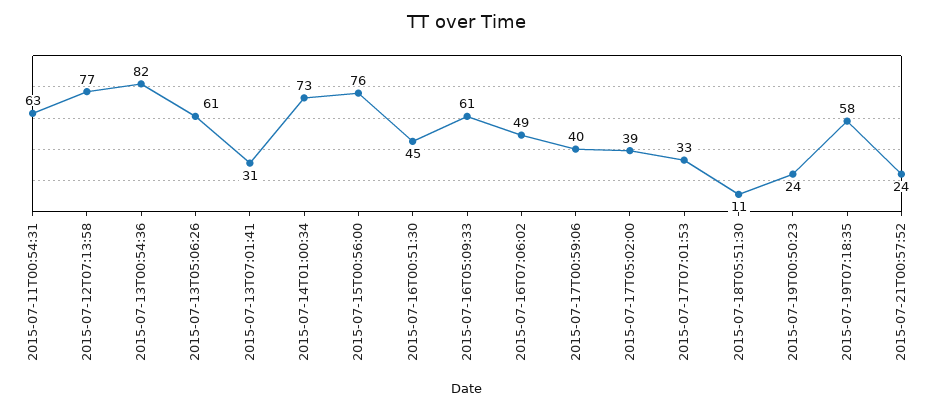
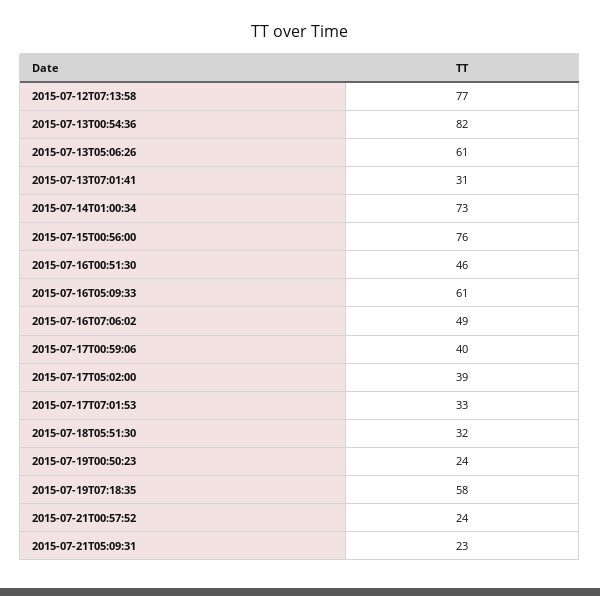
2015-07-11T00:54:31: 63 -> none
2015-07-16T00:51:30: 45 -> 46
2015-07-18T05:51:30: 11 -> 32
2015-07-21T05:09:31: none -> 23

